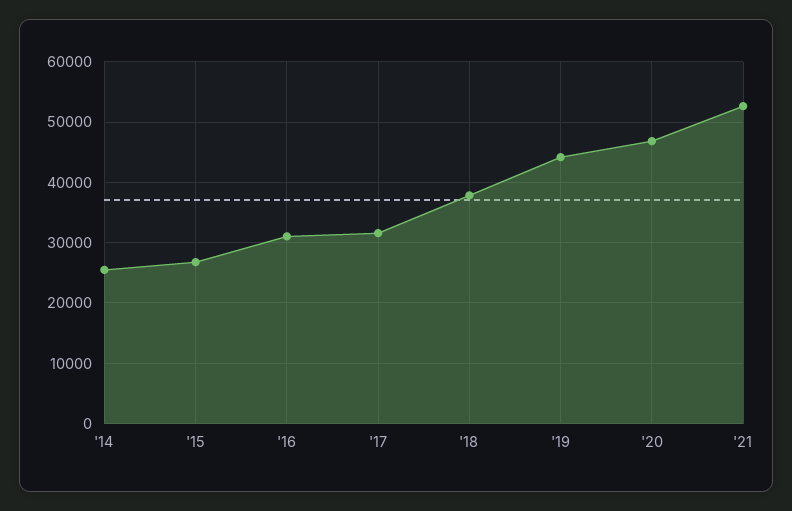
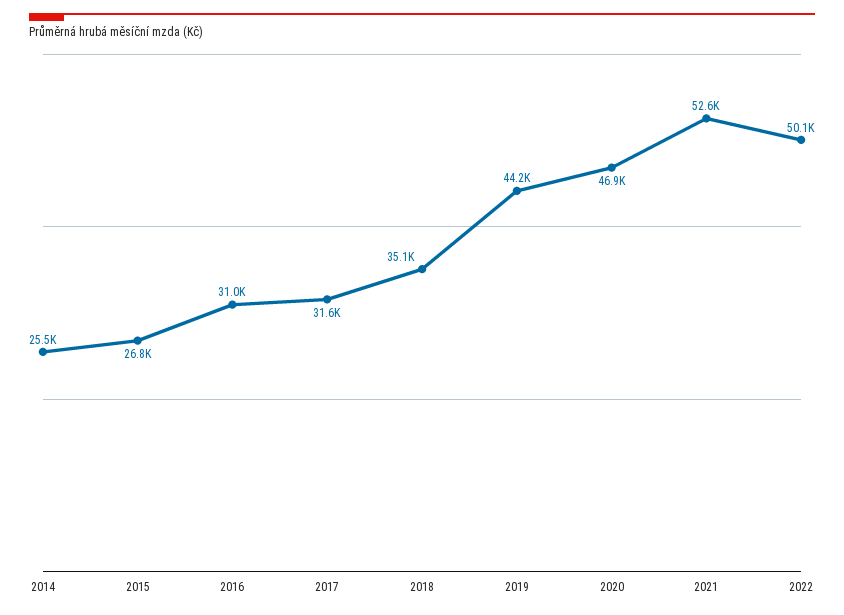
'18: 38000 -> 35100
2022: none -> 50100

